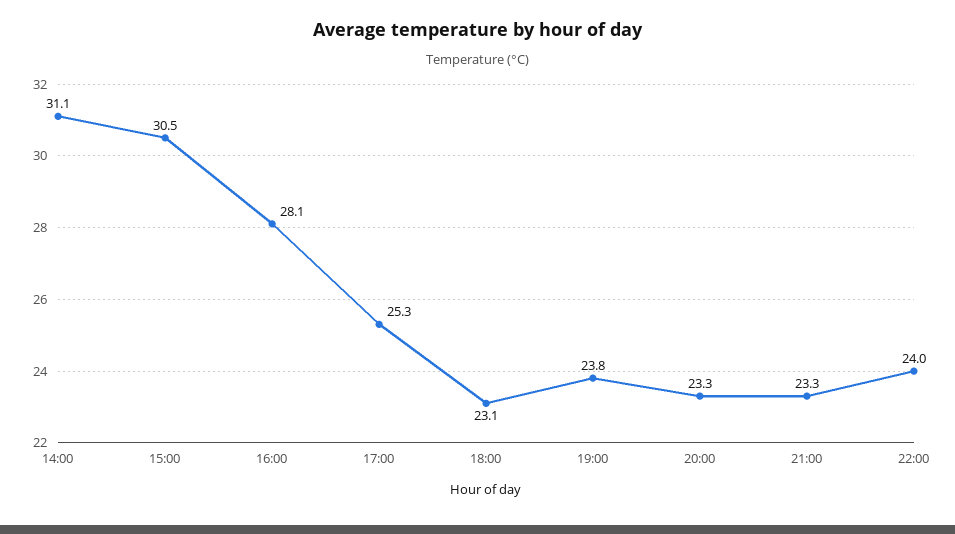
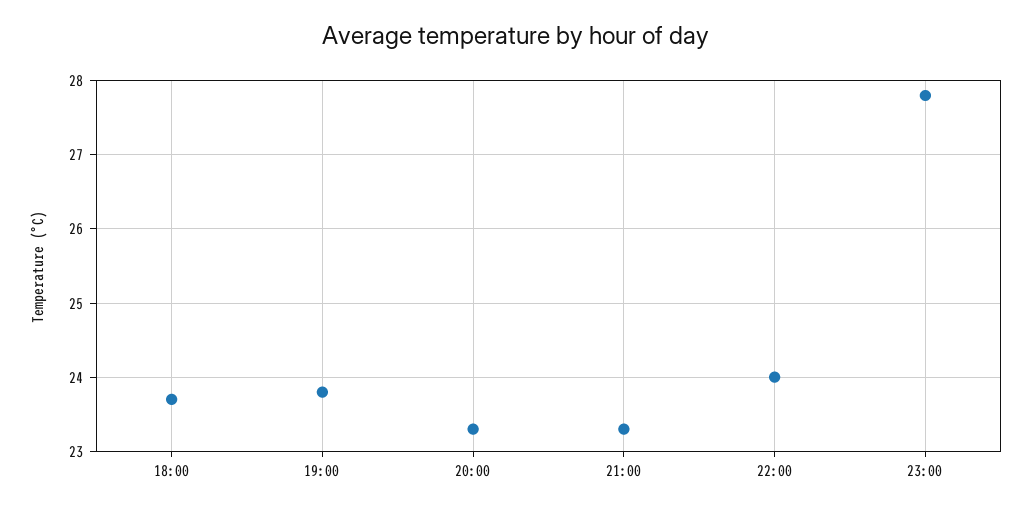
14:00: 31.1 -> none
15:00: 30.5 -> none
16:00: 28.1 -> none
17:00: 25.3 -> none
18:00: 23.1 -> 23.7
23:00: none -> 27.8

